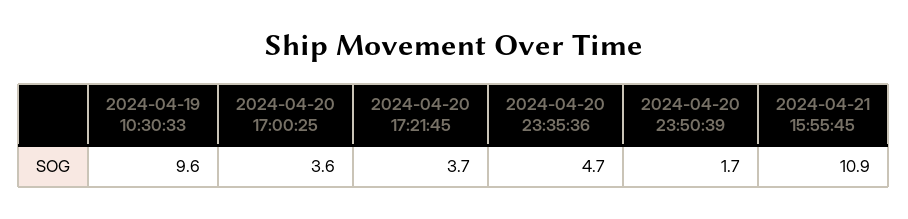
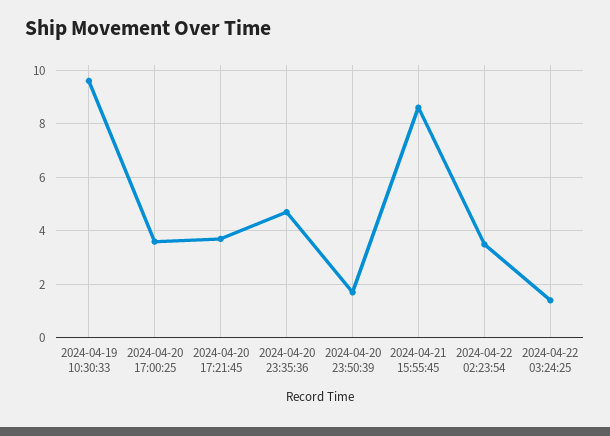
2024-04-21 15:55:45: 10.9 -> 8.5
2024-04-22 02:23:54: none -> 3.5
2024-04-22 03:24:25: none -> 1.5

